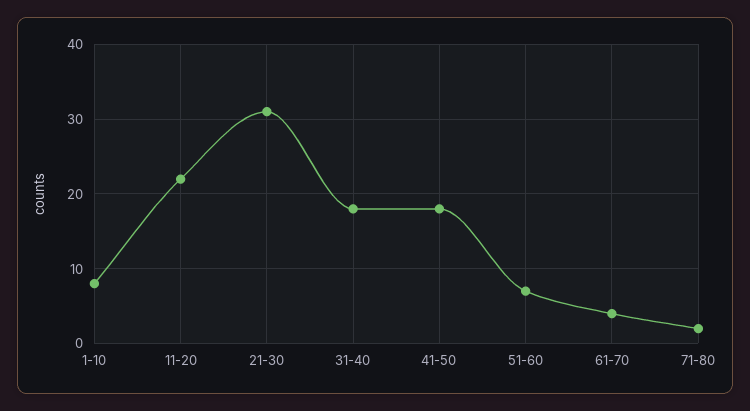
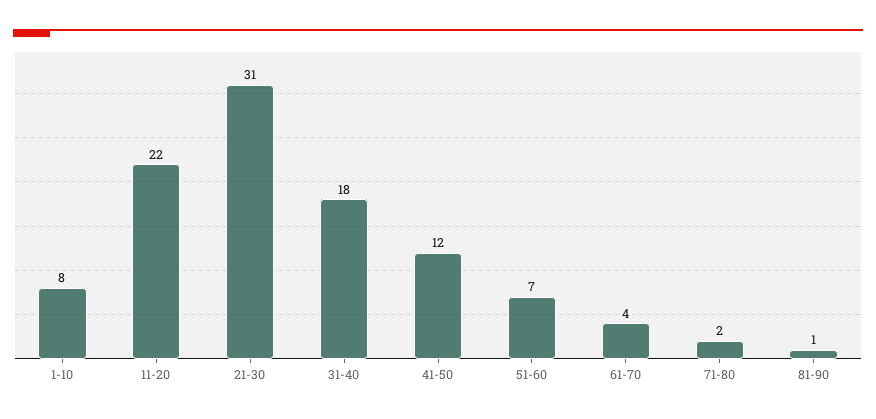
41-50: 18 -> 12
81-90: none -> 1

